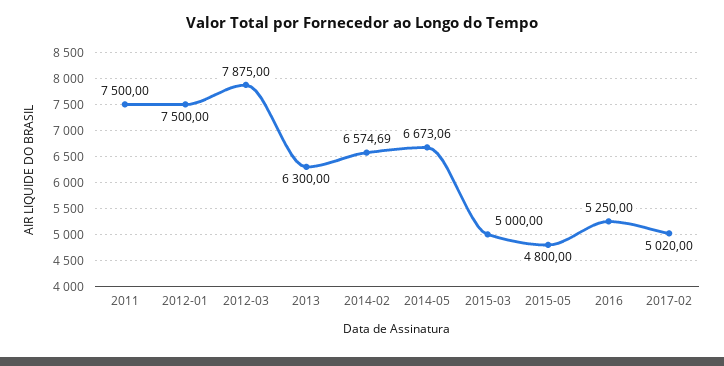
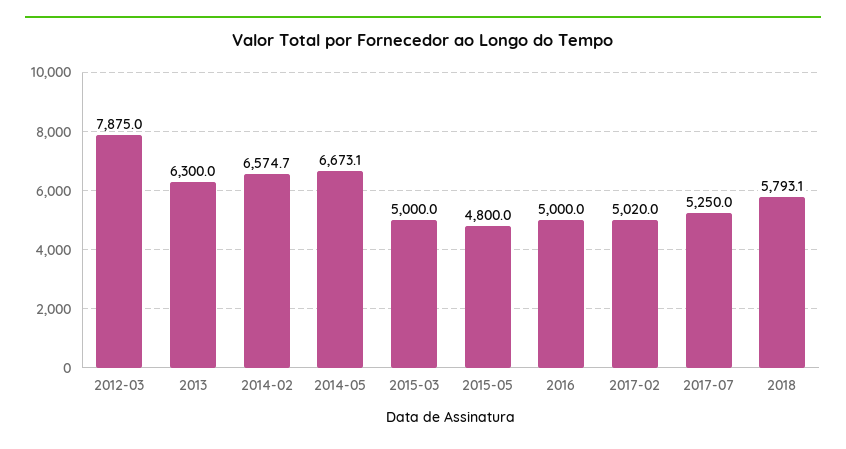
2011: 7500 -> none
2012-01: 7500 -> none
2016: 5250 -> 5000
2017-07: none -> 5250
2018: none -> 5793.1

